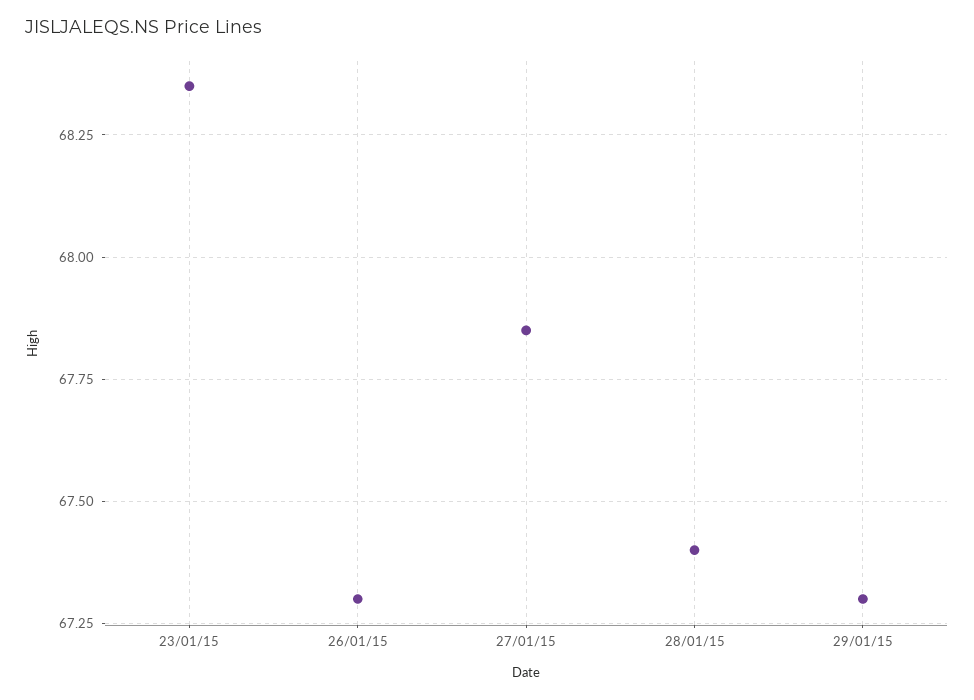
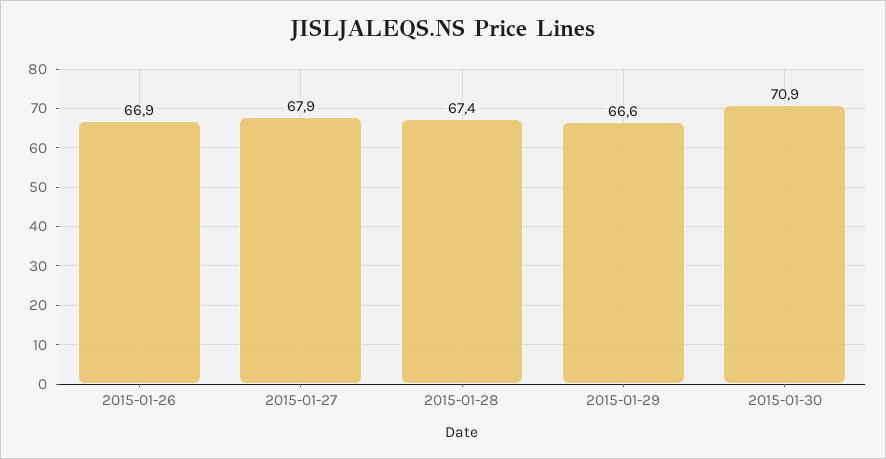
23/01/15: 68.35 -> none
26/01/15: 67.3 -> 66.9
29/01/15: 67.3 -> 66.6
2015-01-30: none -> 70.9

